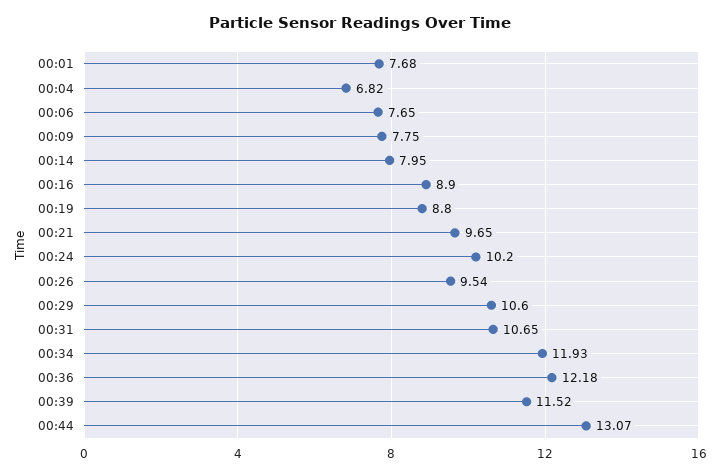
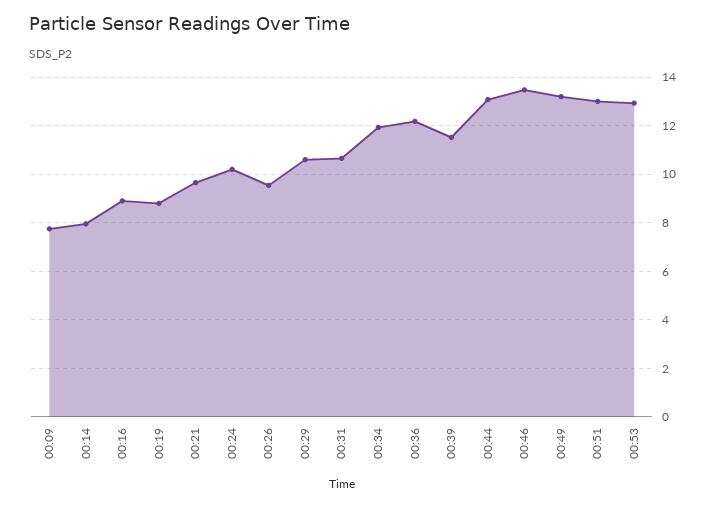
00:01: 7.68 -> none
00:04: 6.82 -> none
00:06: 7.65 -> none
00:46: none -> 13.5
00:49: none -> 13.25
00:51: none -> 13
00:53: none -> 13

